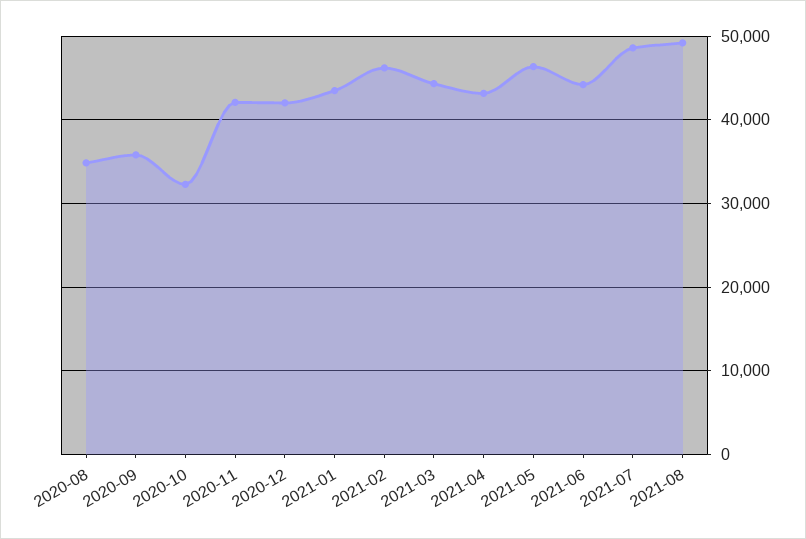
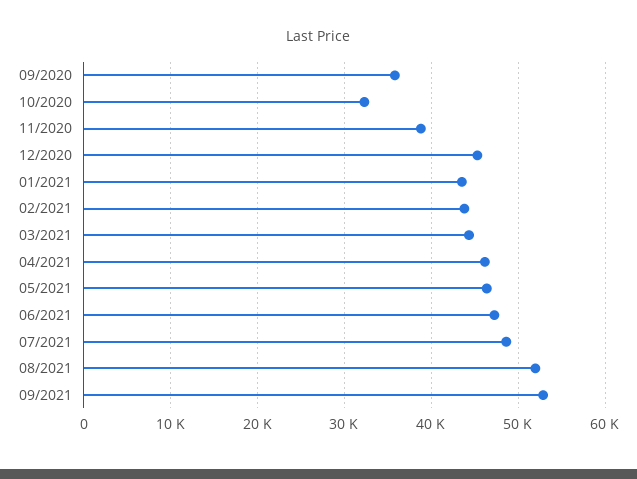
2020-08: 35000 -> none
2020-11: 42000 -> 39000
2020-12: 42000 -> 45000
2021-02: 46000 -> 44000
2021-04: 43000 -> 46000
2021-06: 44000 -> 47000
2021-08: 49000 -> 52000
09/2021: none -> 53000

